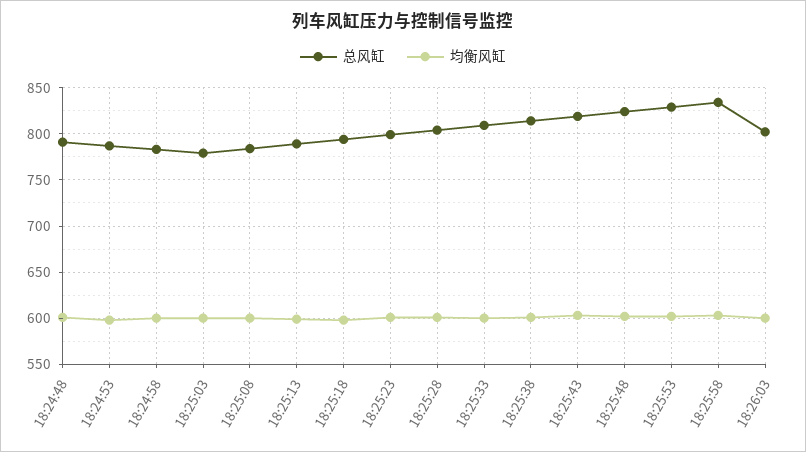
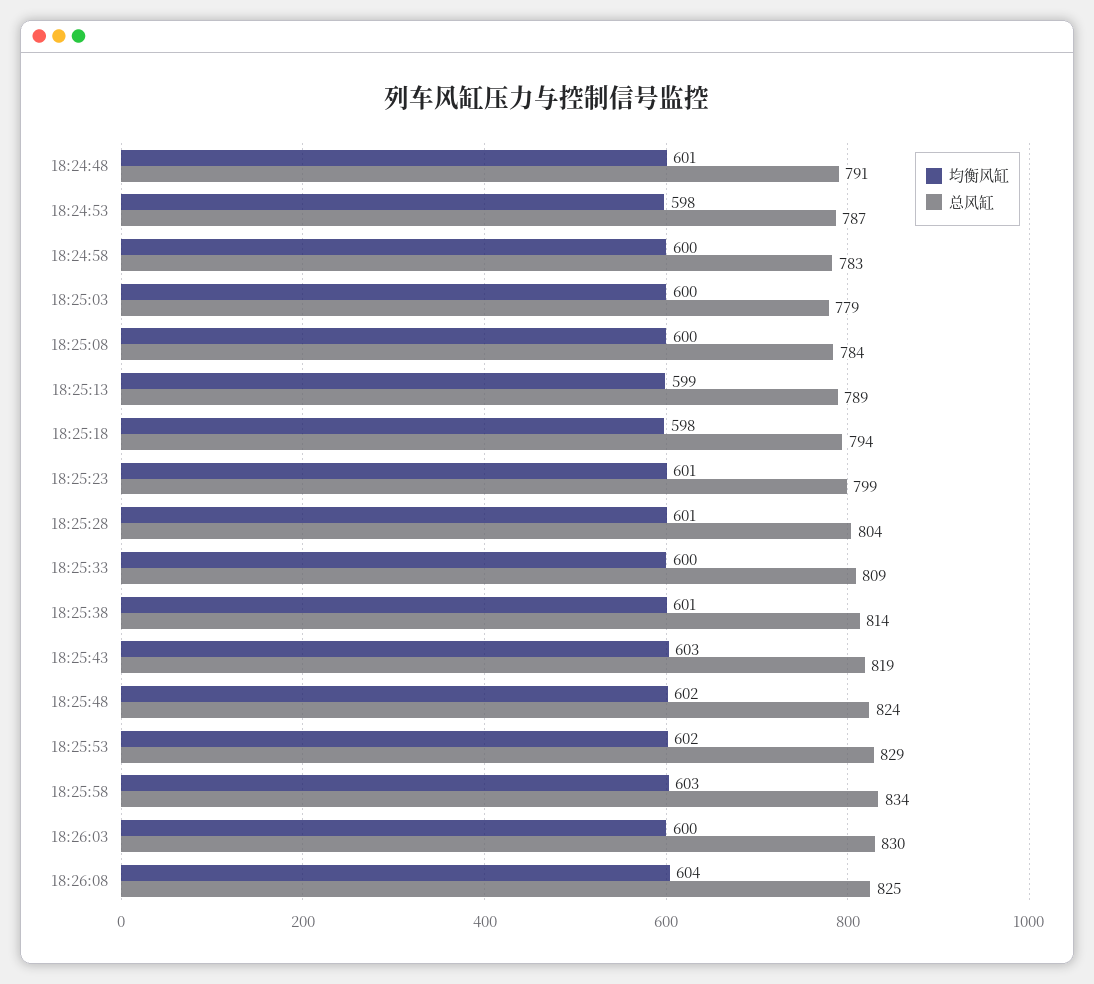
总风缸, 18:26:03: 800 -> 830
均衡风缸, 18:26:08: none -> 604
总风缸, 18:26:08: none -> 825

